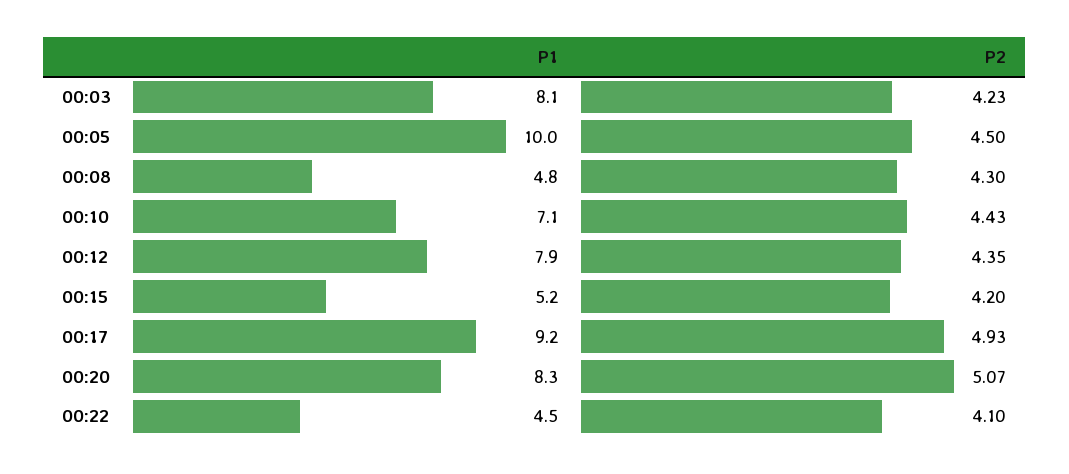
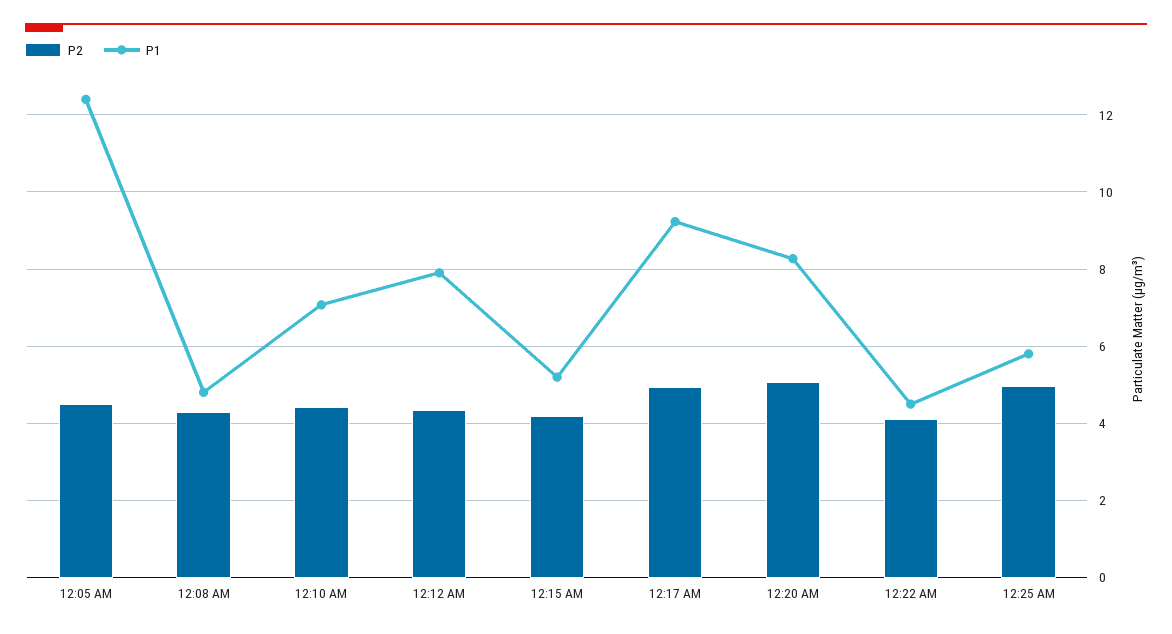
P1, 00:03: 8.1 -> none
P2, 00:03: 4.23 -> none
P1, 00:05: 10 -> 12.4
P2, 12:25 AM: none -> 5
P1, 12:25 AM: none -> 5.8

